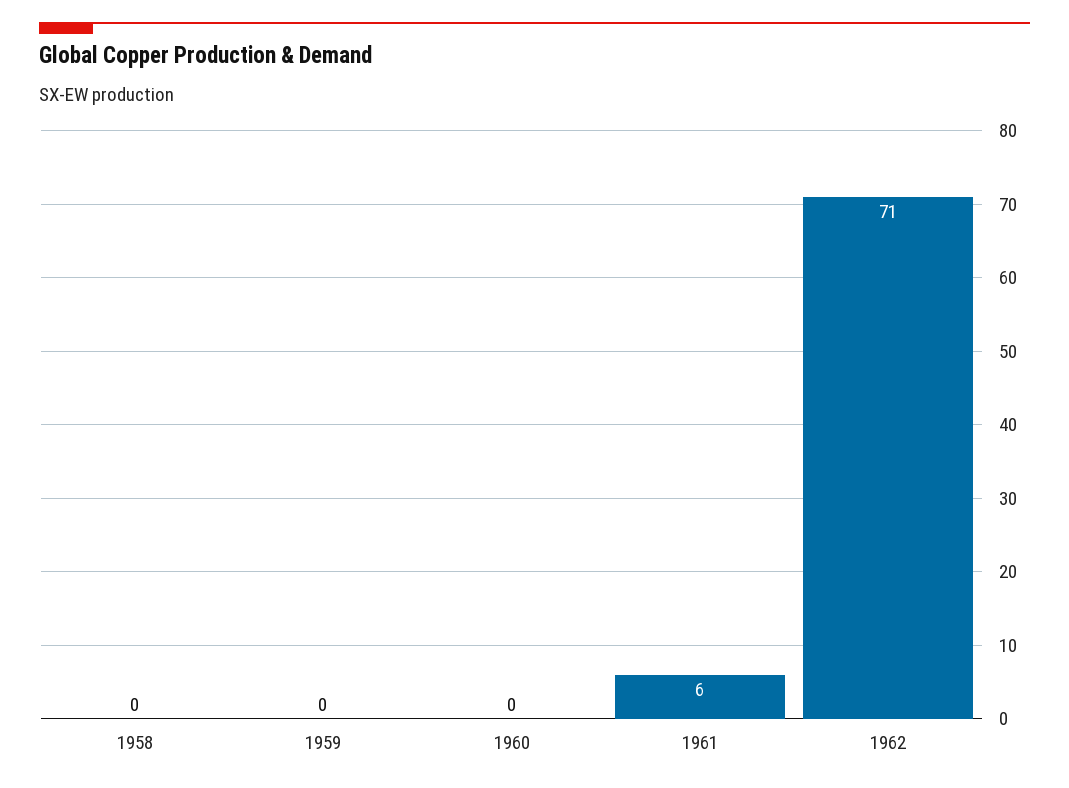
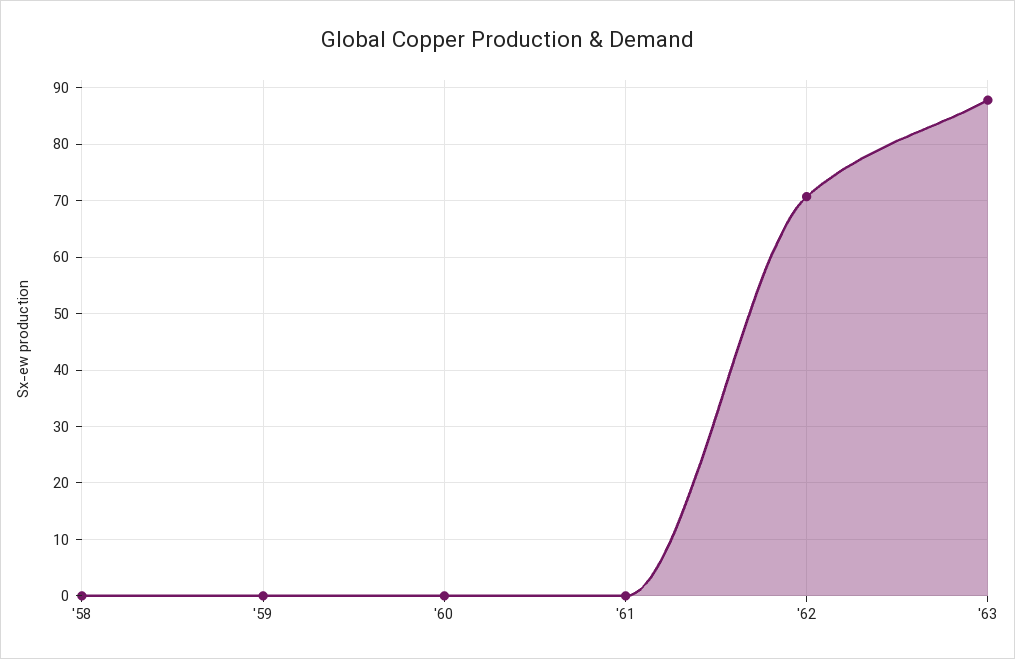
1961: 6 -> 0
'63: none -> 88

